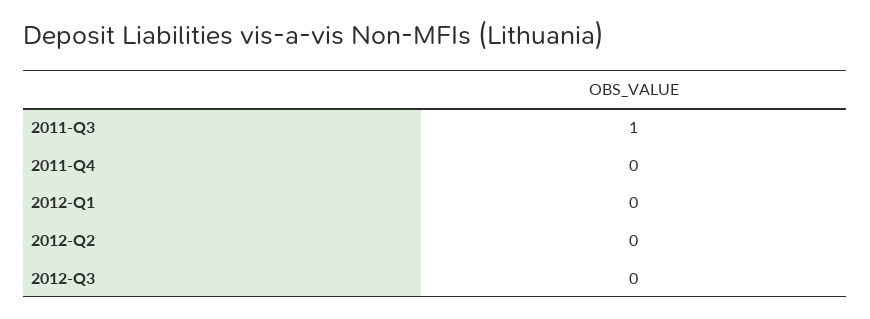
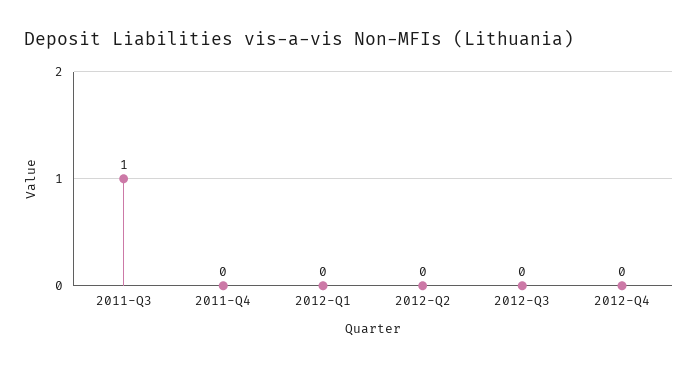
2012-Q4: none -> 0

